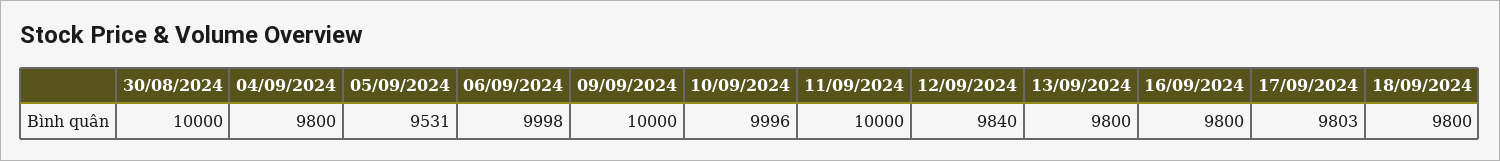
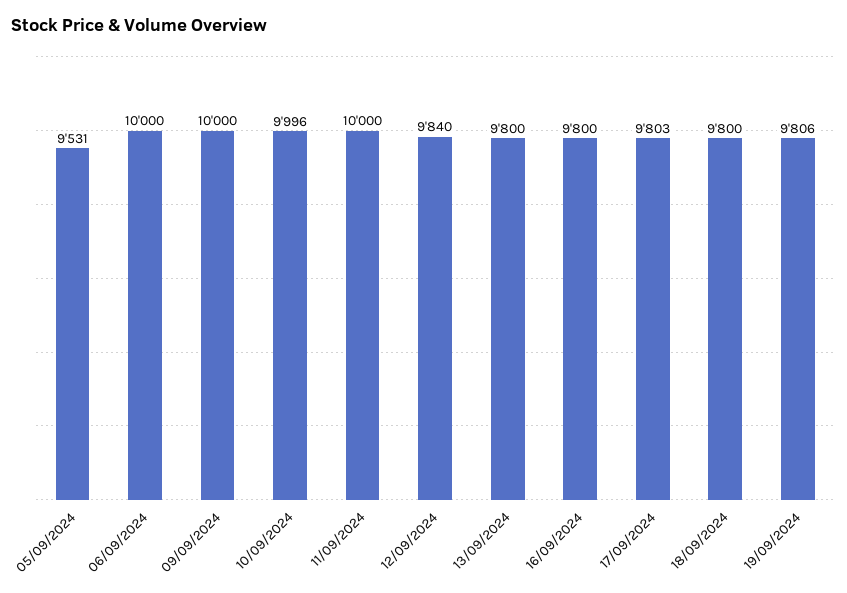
30/08/2024: 10000 -> none
04/09/2024: 9800 -> none
06/09/2024: 9998 -> 10000
19/09/2024: none -> 9806

